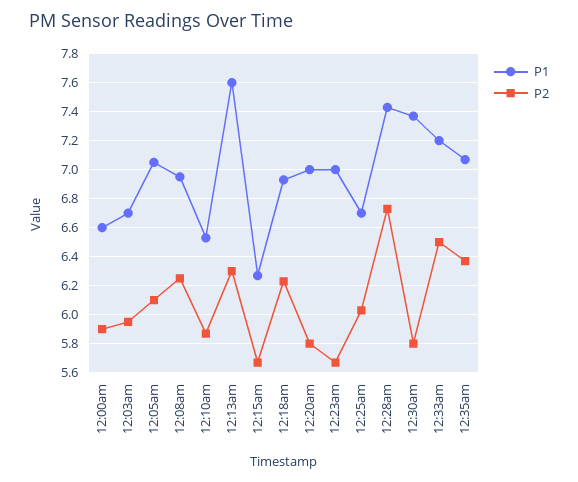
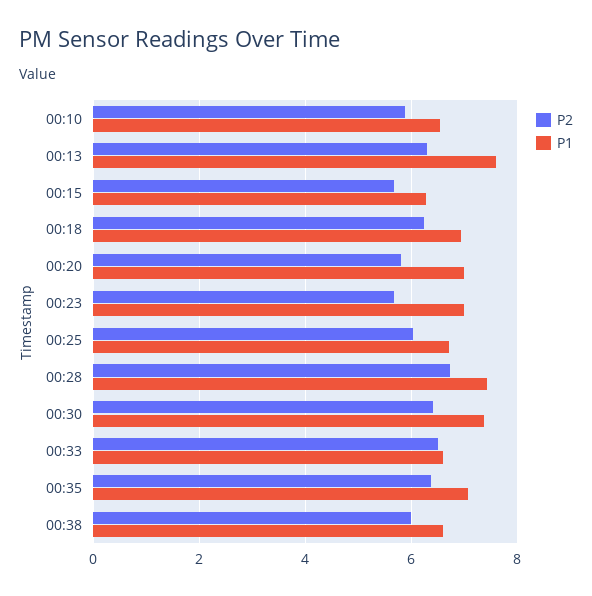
P1, 12:00am: 6.6 -> none
P2, 12:00am: 5.9 -> none
P1, 12:03am: 6.7 -> none
P2, 12:03am: 5.95 -> none
P1, 12:05am: 7.05 -> none
P2, 12:05am: 6.1 -> none
P1, 12:08am: 6.95 -> none
P2, 12:08am: 6.25 -> none
P2, 12:30am: 5.8 -> 6.4
P1, 12:33am: 7.2 -> 6.6
P2, 00:38: none -> 6
P1, 00:38: none -> 6.6

